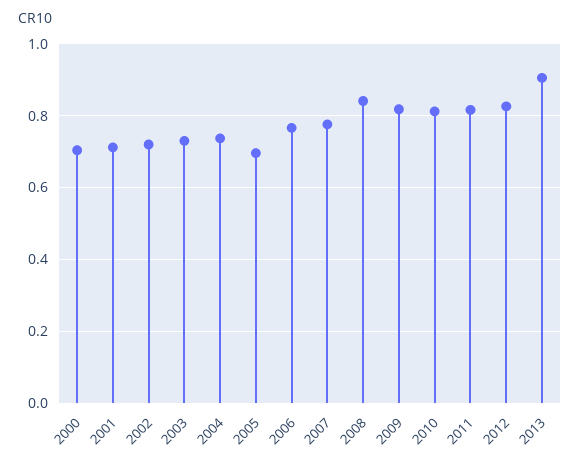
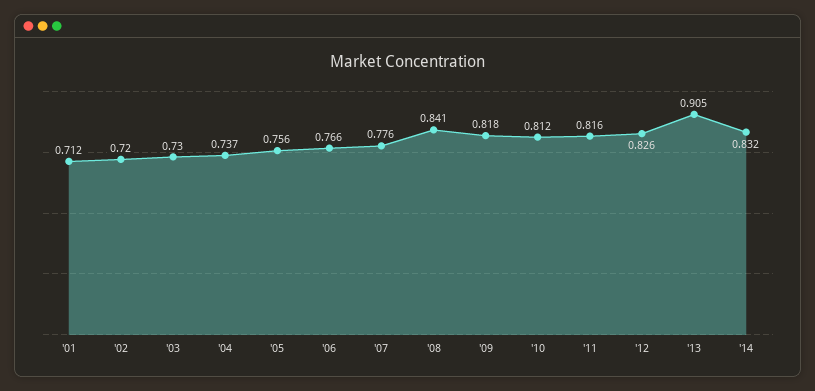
2000: 0.7 -> none
2005: 0.7 -> 0.756
'14: none -> 0.832

